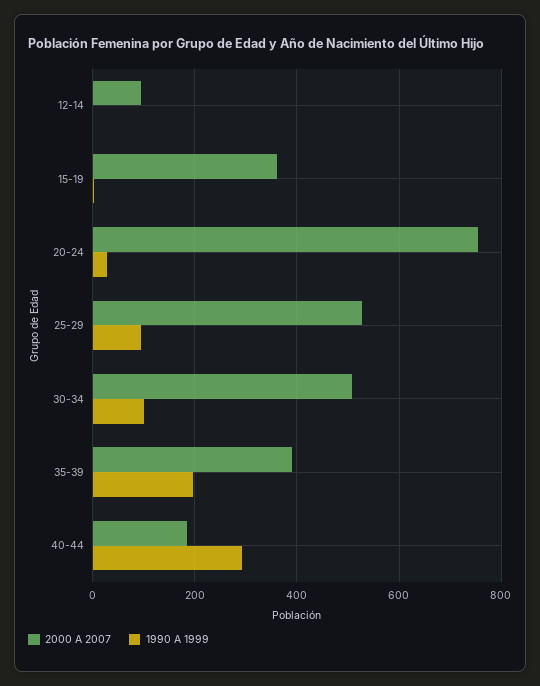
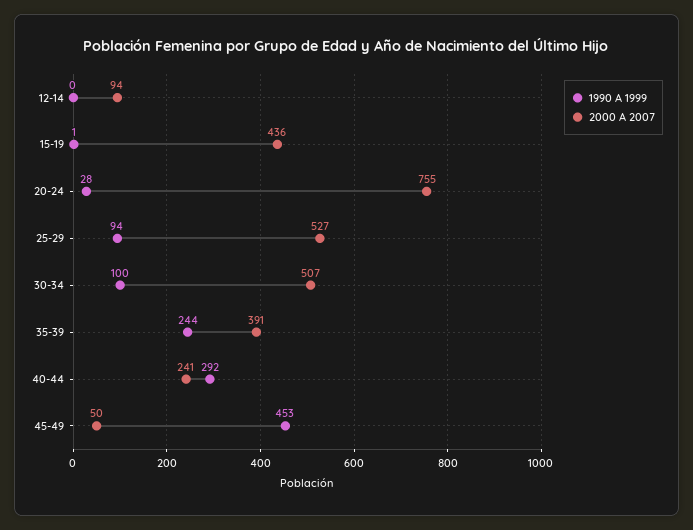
2000 A 2007, 15-19: 360 -> 436
1990 A 1999, 35-39: 200 -> 244
2000 A 2007, 40-44: 180 -> 241
1990 A 1999, 45-49: none -> 453
2000 A 2007, 45-49: none -> 50

